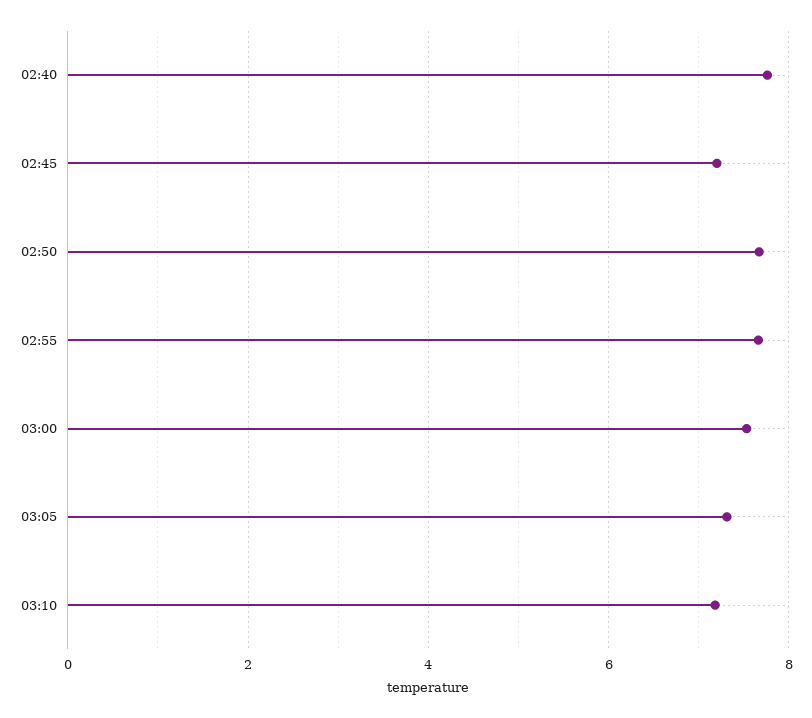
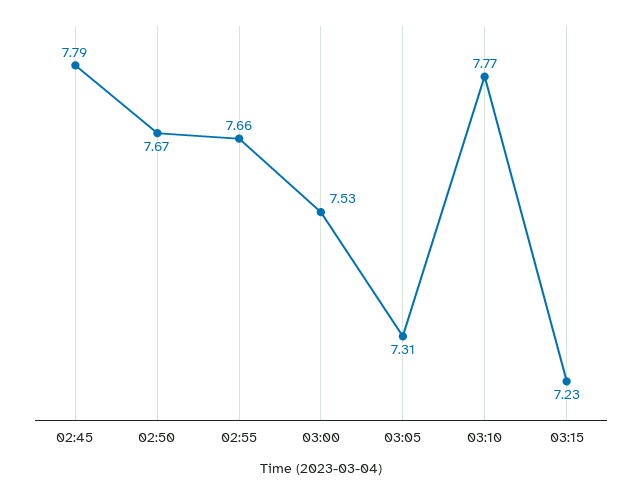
02:40: 7.8 -> none
02:45: 7.2 -> 7.79
03:10: 7.2 -> 7.77
03:15: none -> 7.23

